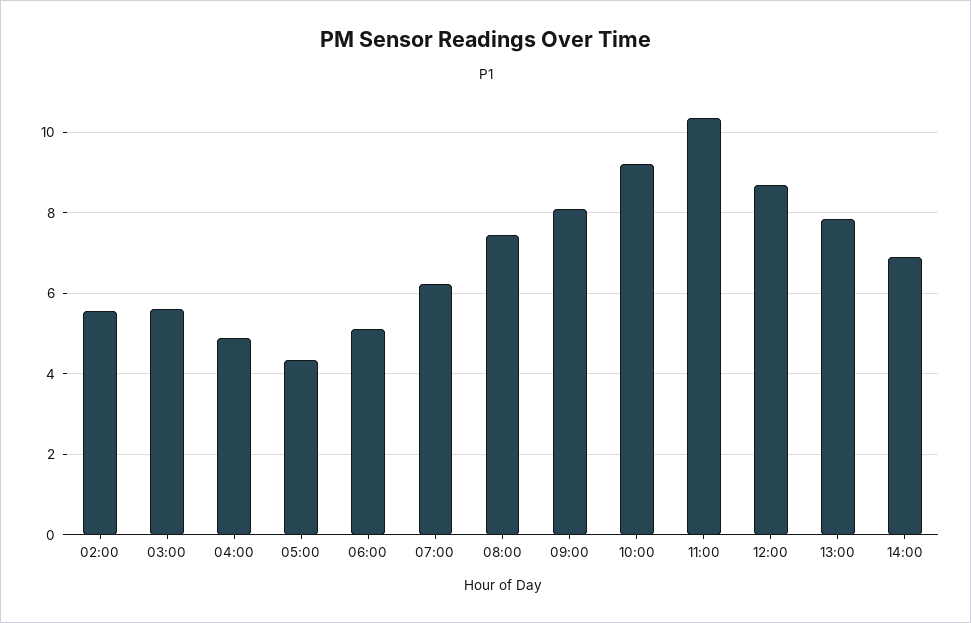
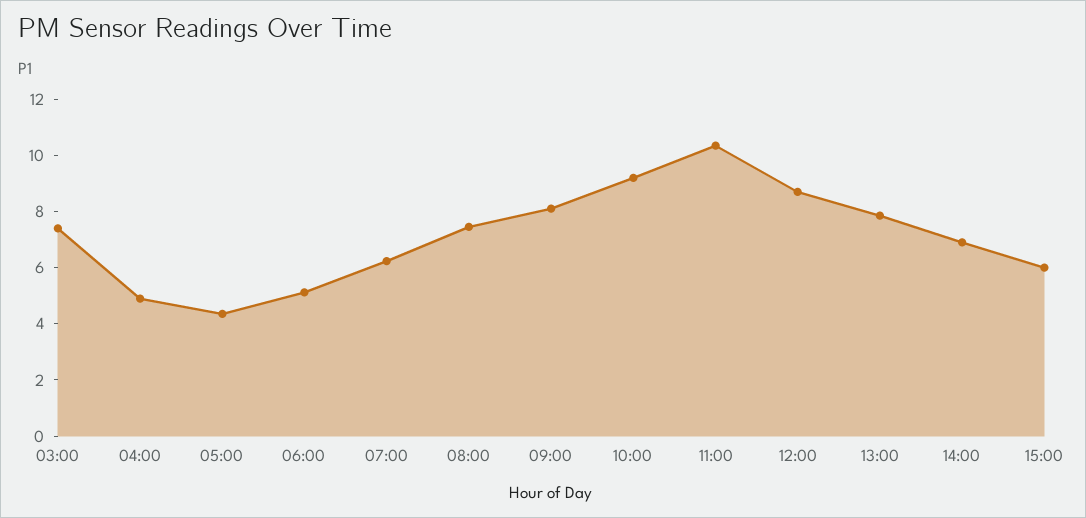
02:00: 5.6 -> none
03:00: 5.6 -> 7.5
15:00: none -> 6

